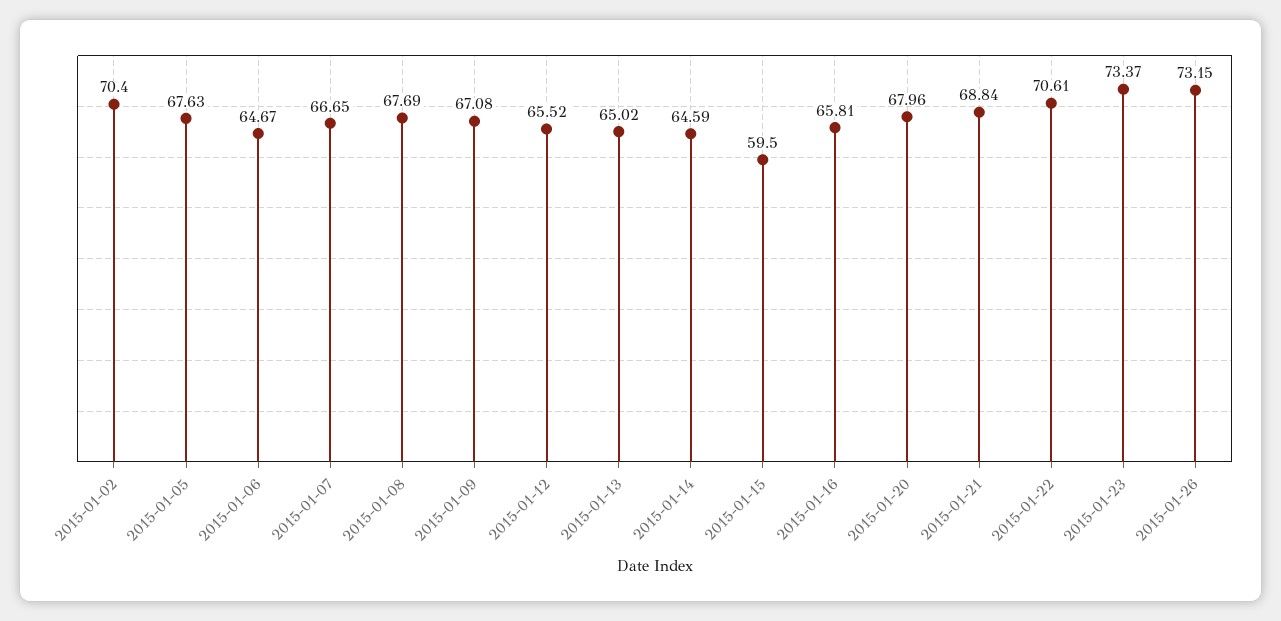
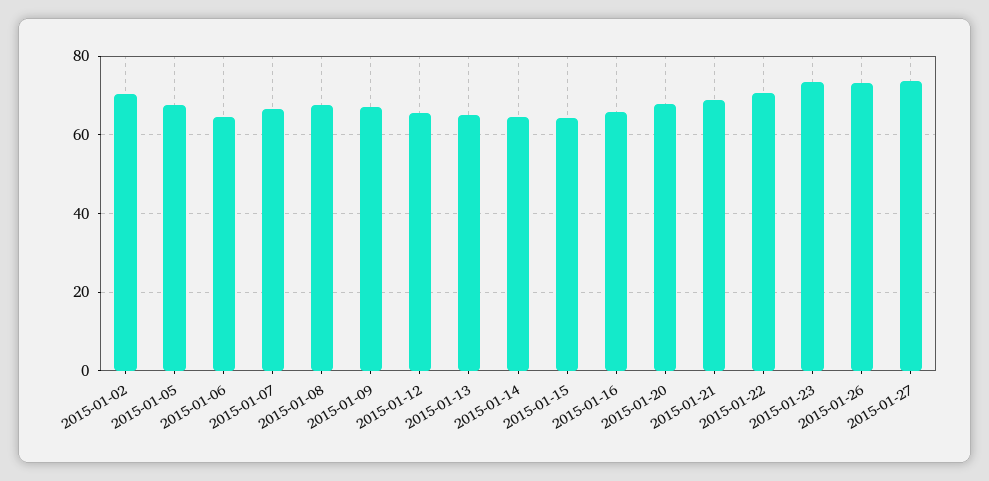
2015-01-15: 59.5 -> 64
2015-01-27: none -> 74

